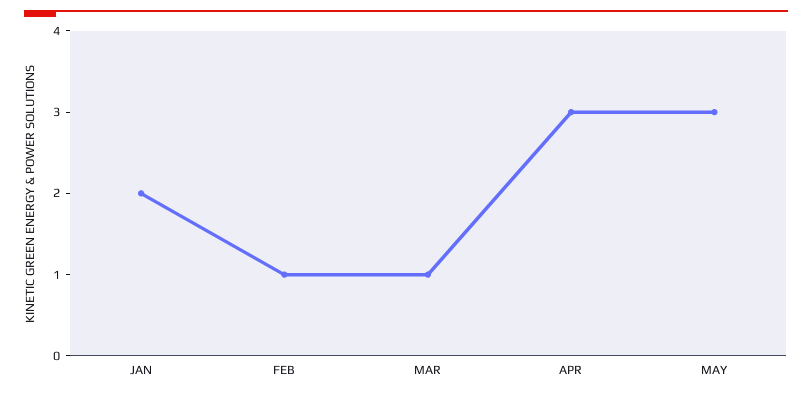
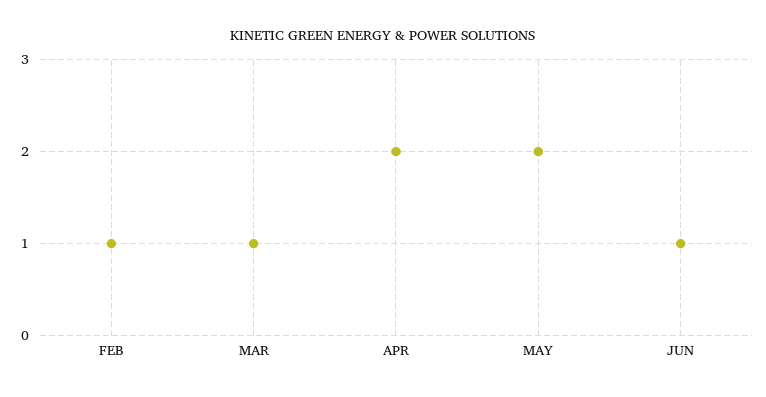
JAN: 2 -> none
APR: 3 -> 2
MAY: 3 -> 2
JUN: none -> 1

